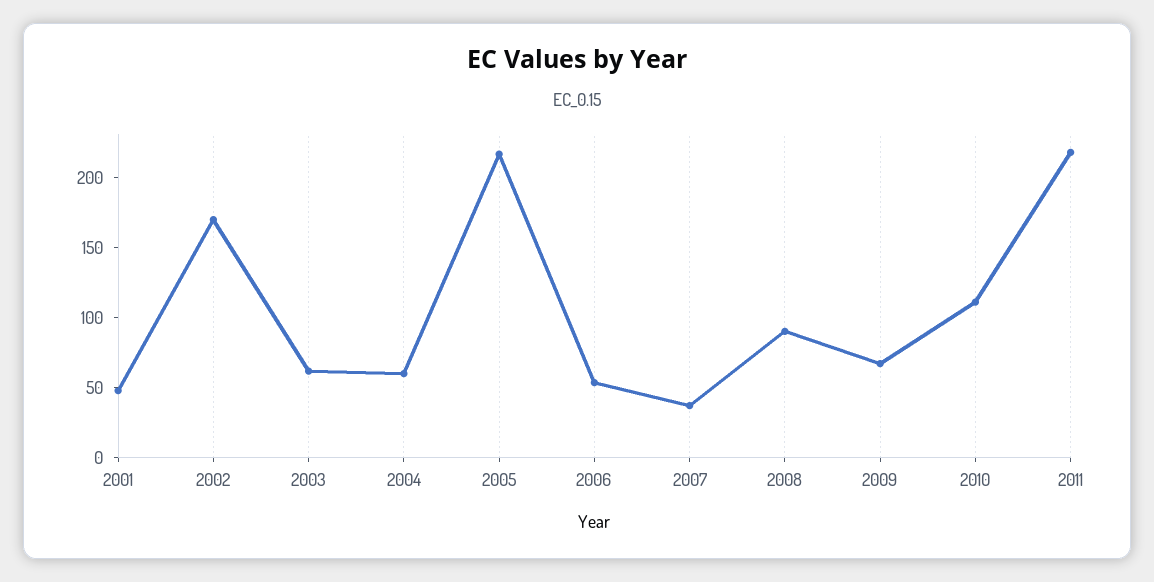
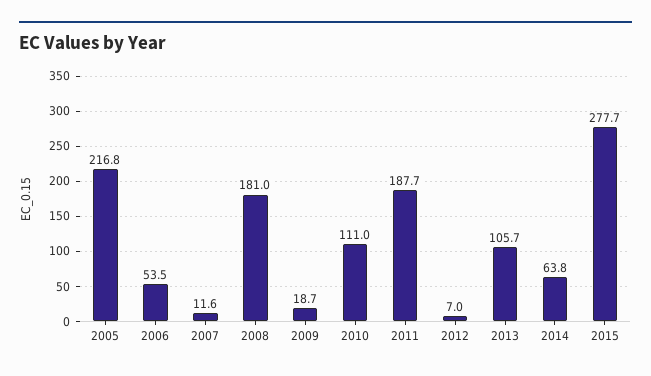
2001: 50 -> none
2002: 170 -> none
2003: 60 -> none
2004: 60 -> none
2007: 40 -> 11.6
2008: 90 -> 181
2009: 70 -> 18.7
2011: 220 -> 187.7
2012: none -> 7
2013: none -> 105.7
2014: none -> 63.8
2015: none -> 277.7

